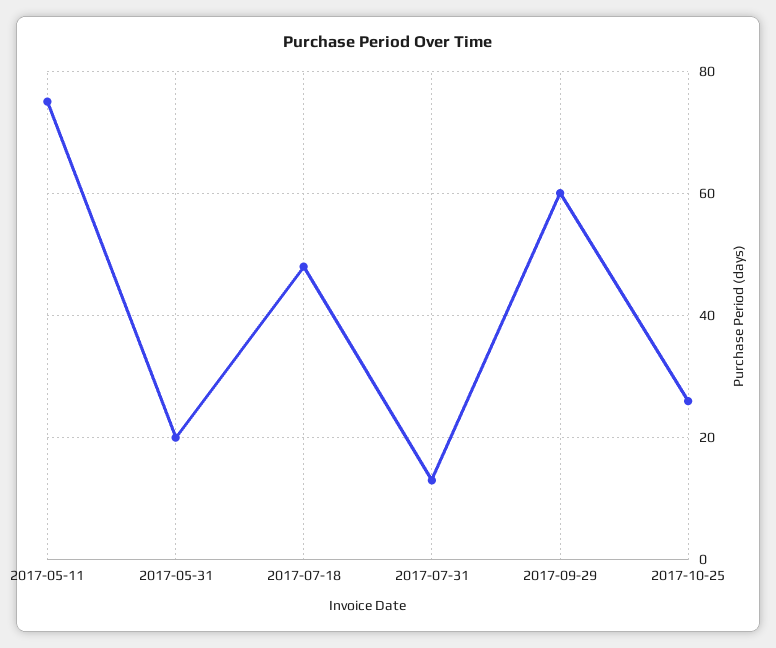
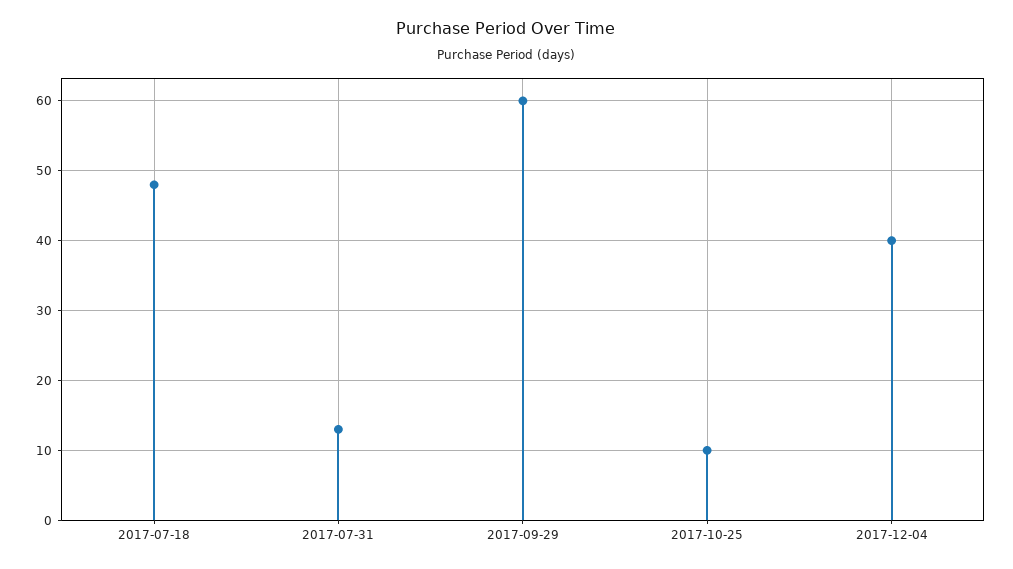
2017-05-11: 75 -> none
2017-05-31: 20 -> none
2017-10-25: 25 -> 10
2017-12-04: none -> 40

